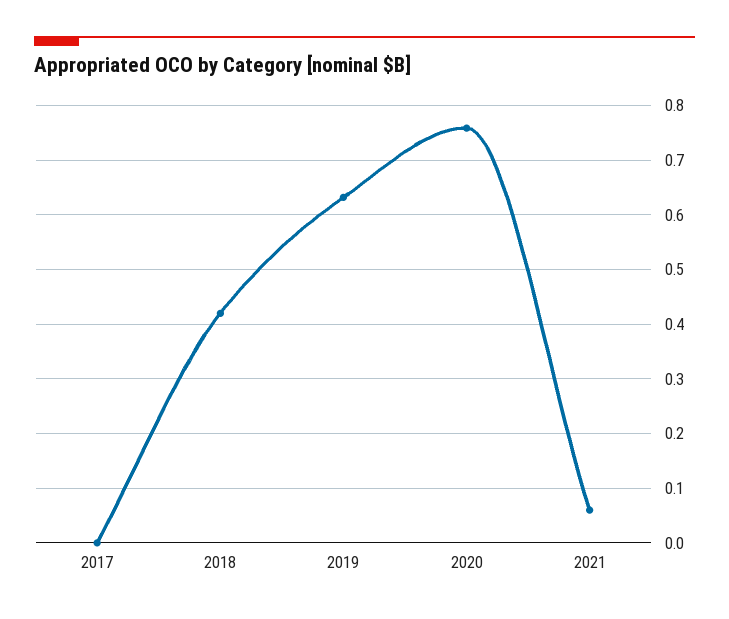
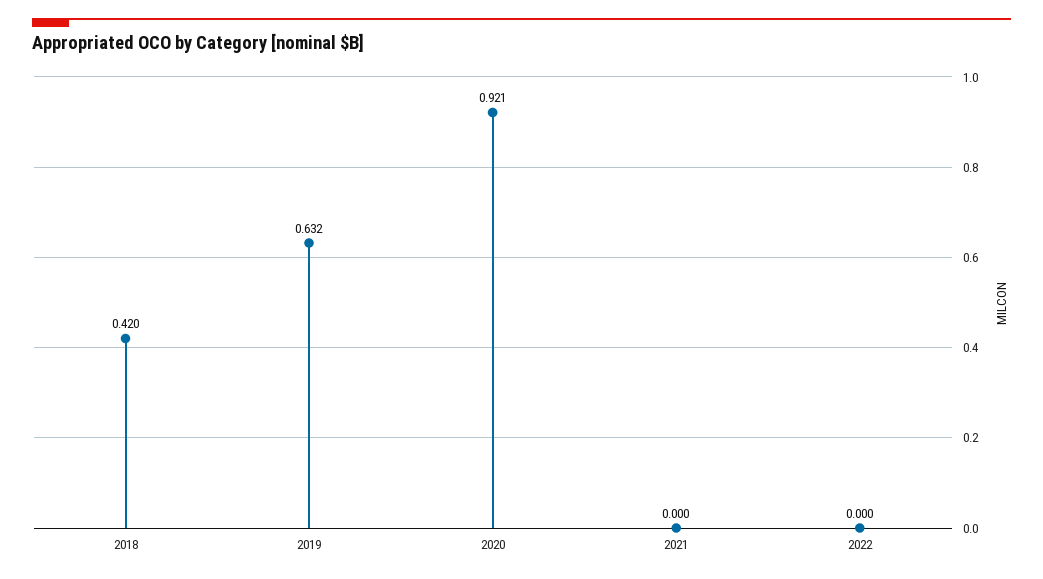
2017: 0 -> none
2020: 0.76 -> 0.921
2021: 0.06 -> 0
2022: none -> 0

